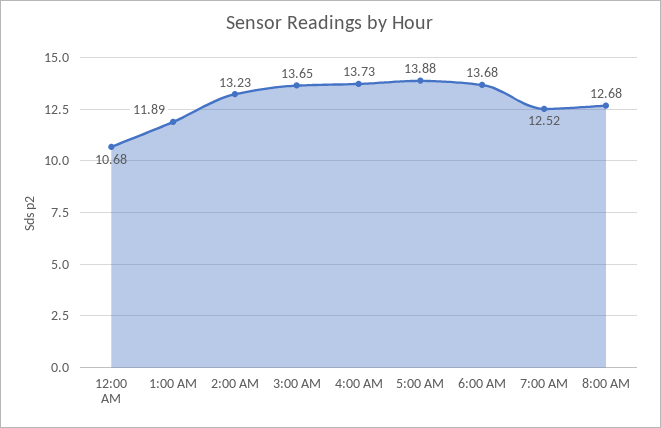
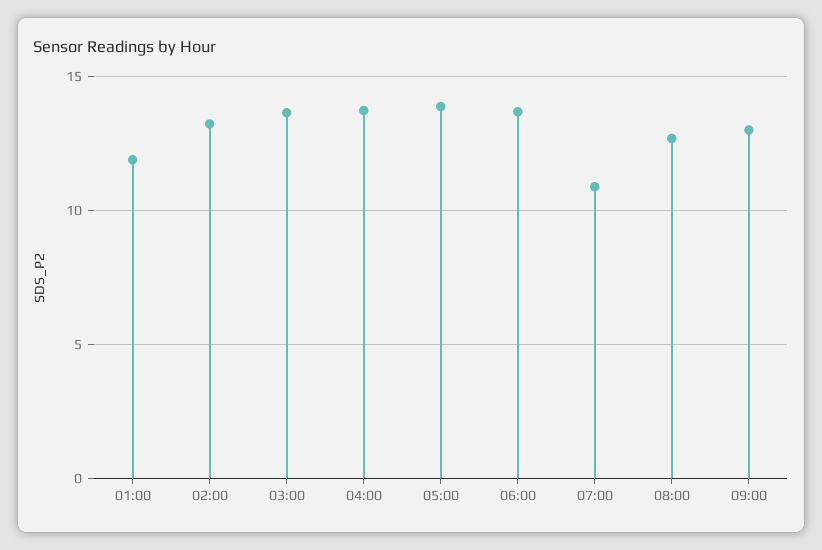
12:00 AM: 10.68 -> none
7:00 AM: 12.52 -> 11
09:00: none -> 13

